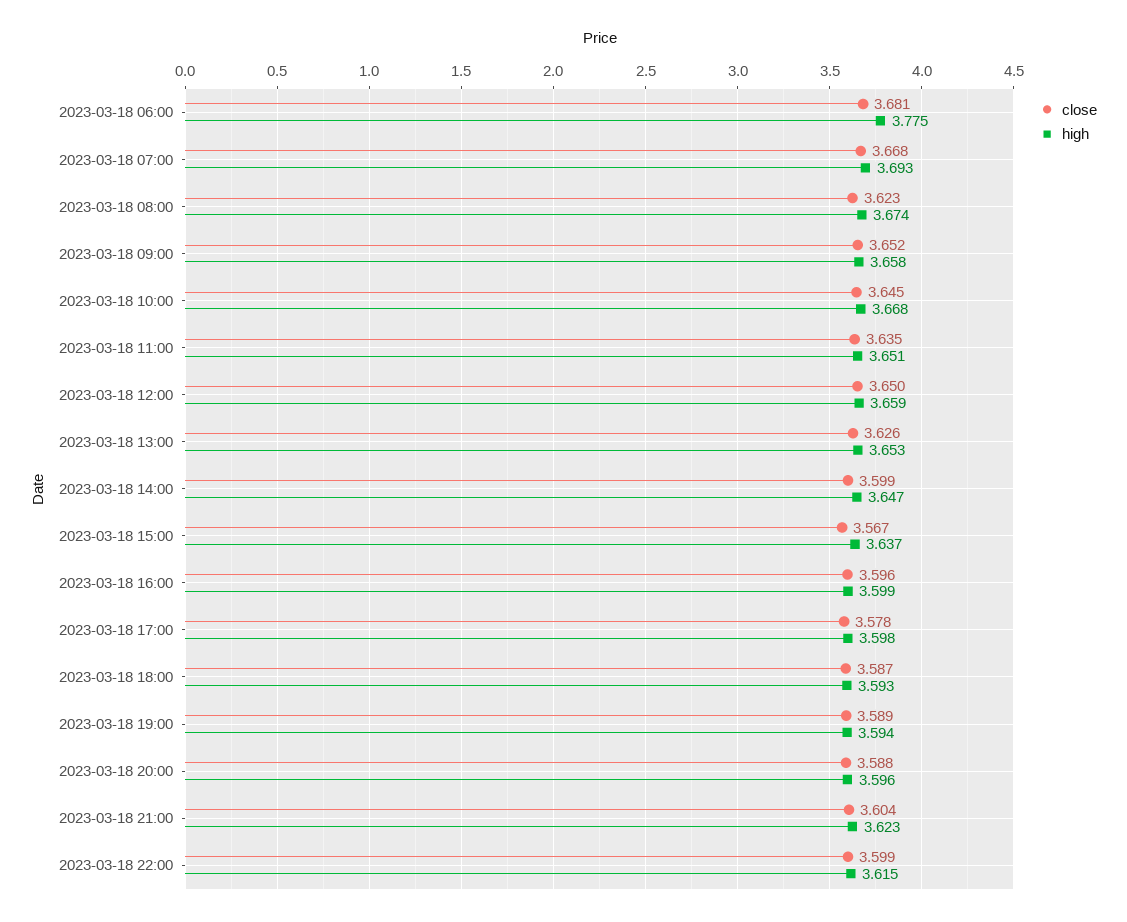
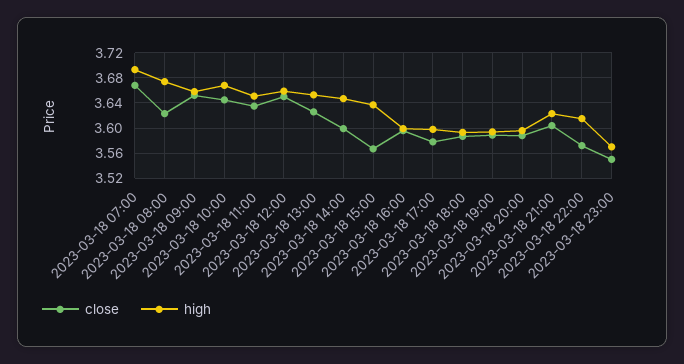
close, 2023-03-18 06:00: 3.681 -> none
high, 2023-03-18 06:00: 3.775 -> none
close, 2023-03-18 22:00: 3.599 -> 3.57
close, 2023-03-18 23:00: none -> 3.55
high, 2023-03-18 23:00: none -> 3.57

